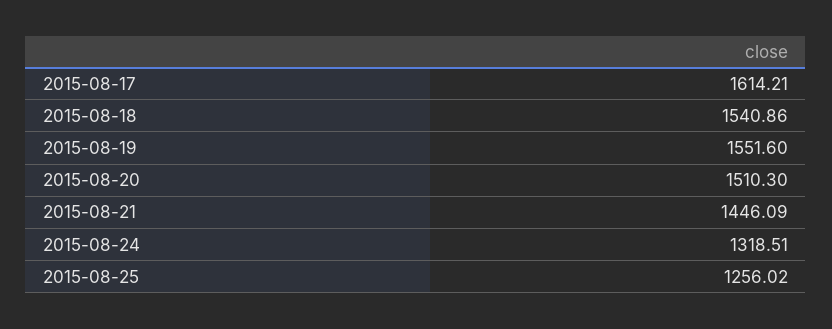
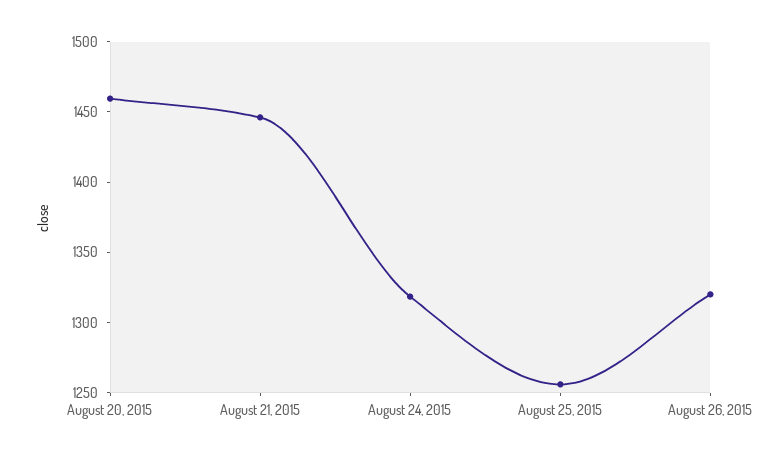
2015-08-17: 1614.21 -> none
2015-08-18: 1540.86 -> none
2015-08-19: 1551.6 -> none
2015-08-20: 1510.3 -> 1460
August 26, 2015: none -> 1320

